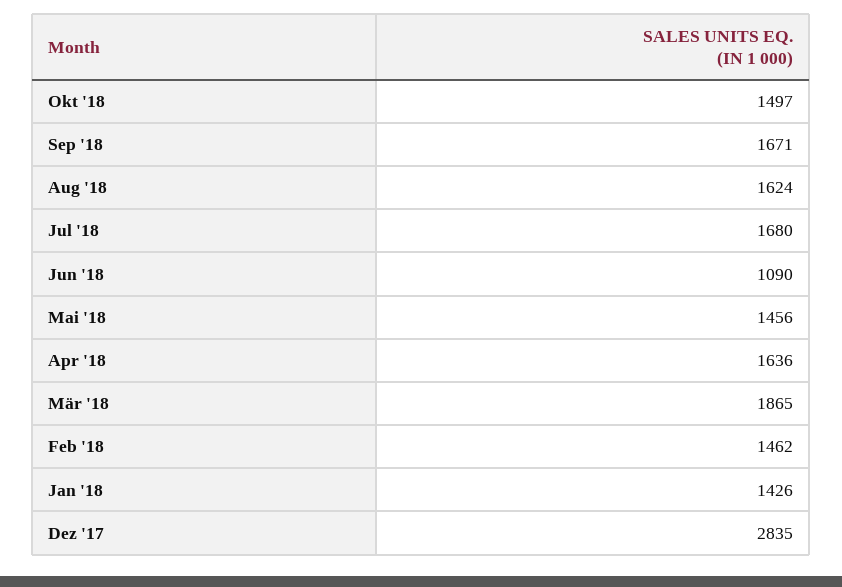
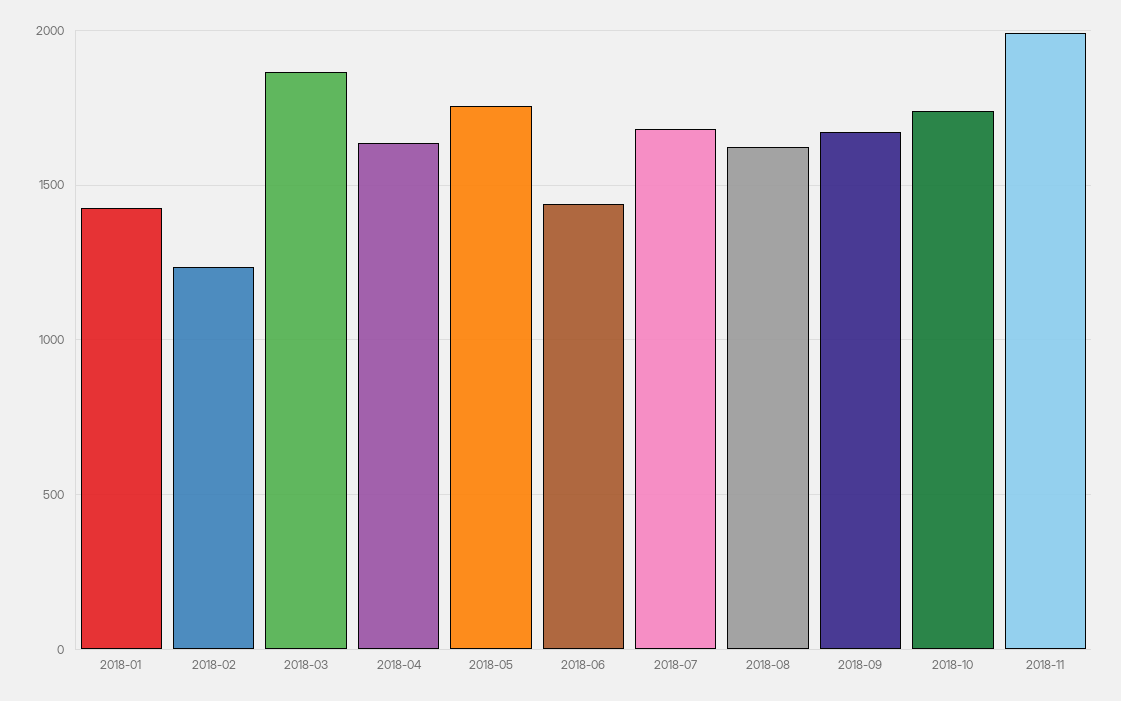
Okt '18: 1497 -> 1750
Jun '18: 1090 -> 1450
Mai '18: 1456 -> 1750
Feb '18: 1462 -> 1250
Dez '17: 2835 -> none
2018-11: none -> 2000

